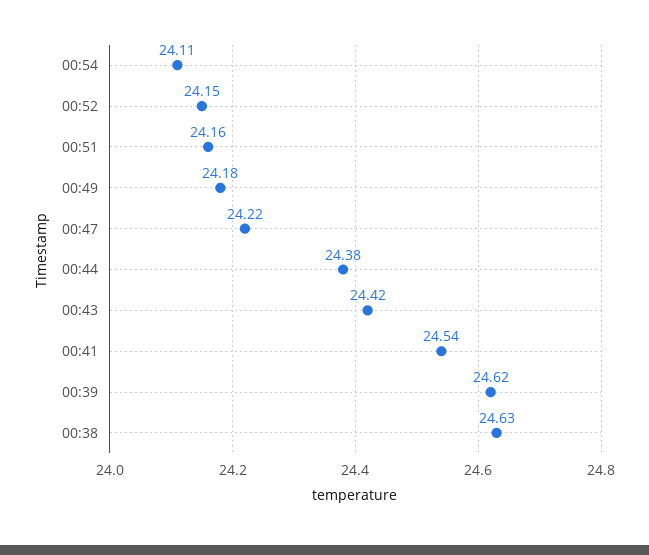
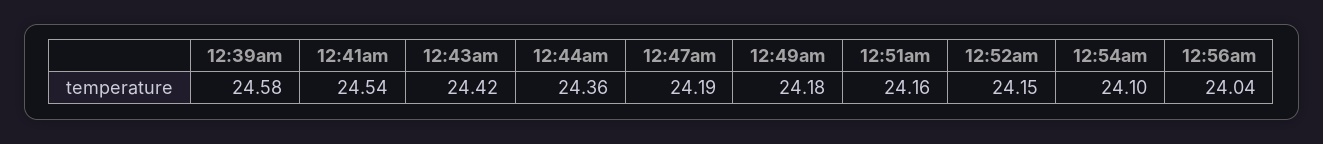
00:54: 24.11 -> 24.1
00:47: 24.22 -> 24.19
00:44: 24.38 -> 24.36
00:39: 24.62 -> 24.58
00:38: 24.63 -> none
12:56am: none -> 24.04

